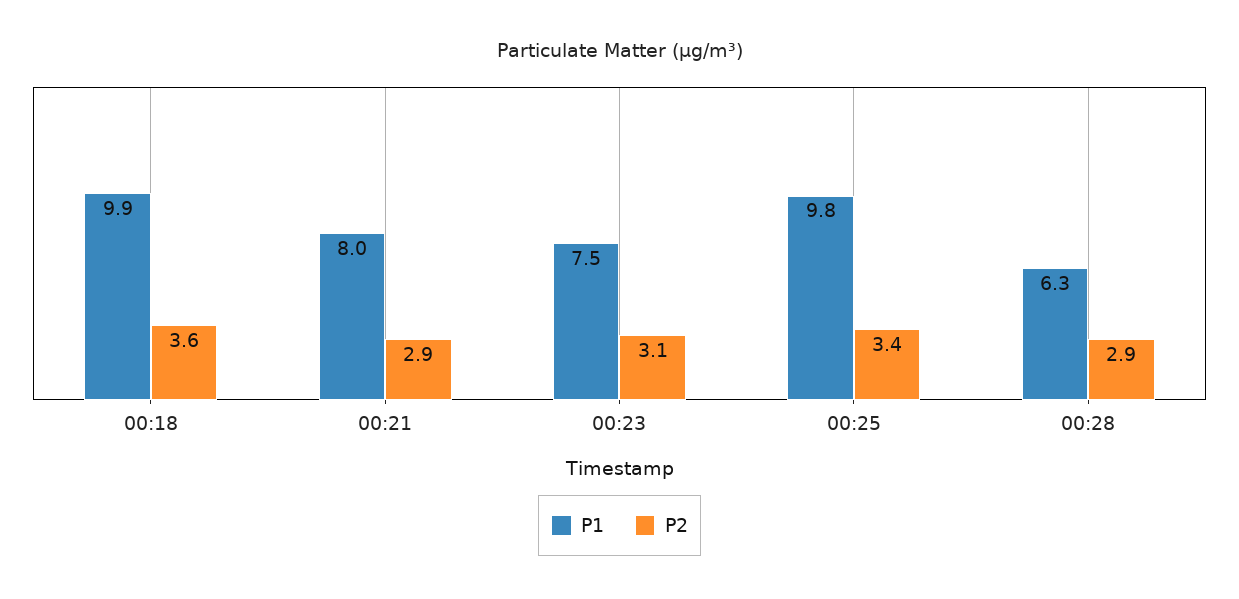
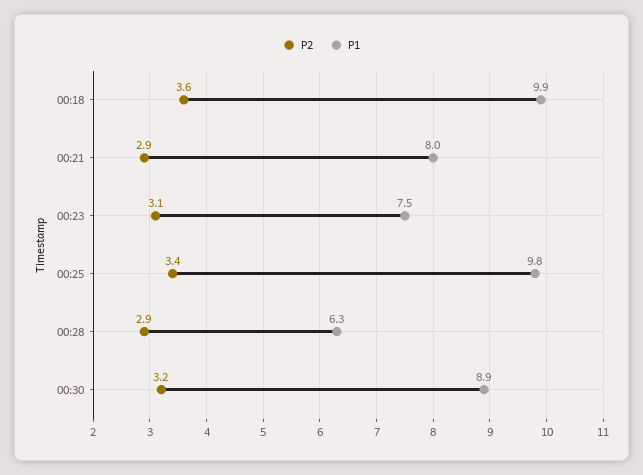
P2, 00:30: none -> 3.2
P1, 00:30: none -> 8.9

